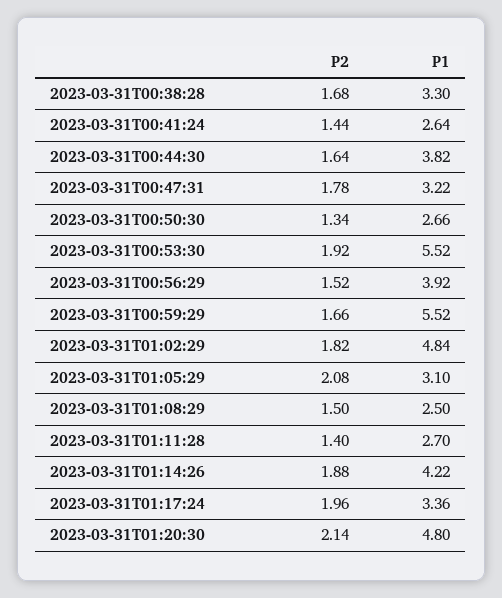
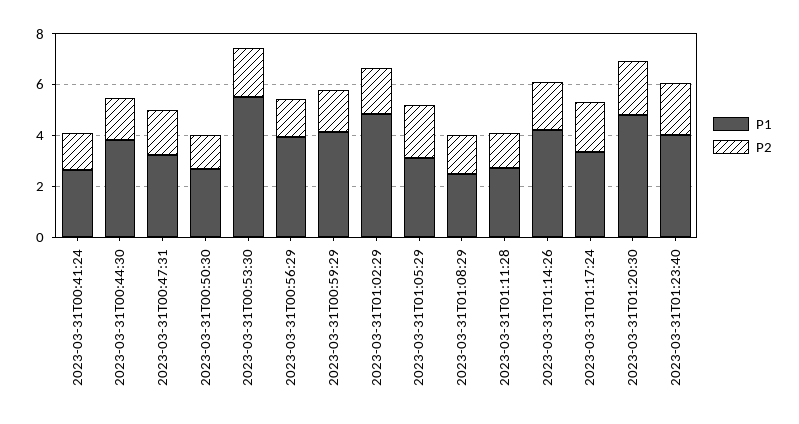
P2, 2023-03-31T00:38:28: 1.68 -> none
P1, 2023-03-31T00:38:28: 3.3 -> none
P1, 2023-03-31T00:59:29: 5.52 -> 4
P1, 2023-03-31T01:23:40: none -> 4
P2, 2023-03-31T01:23:40: none -> 2

